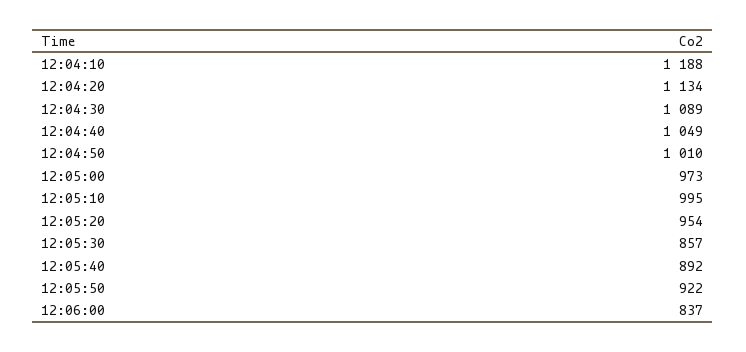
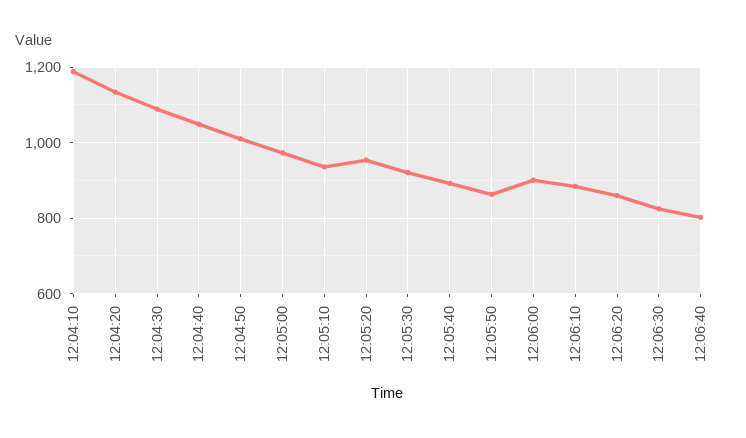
12:05:10: 995 -> 940
12:05:30: 857 -> 920
12:05:50: 922 -> 860
12:06:00: 837 -> 900
12:06:10: none -> 880
12:06:20: none -> 860
12:06:30: none -> 820
12:06:40: none -> 800

